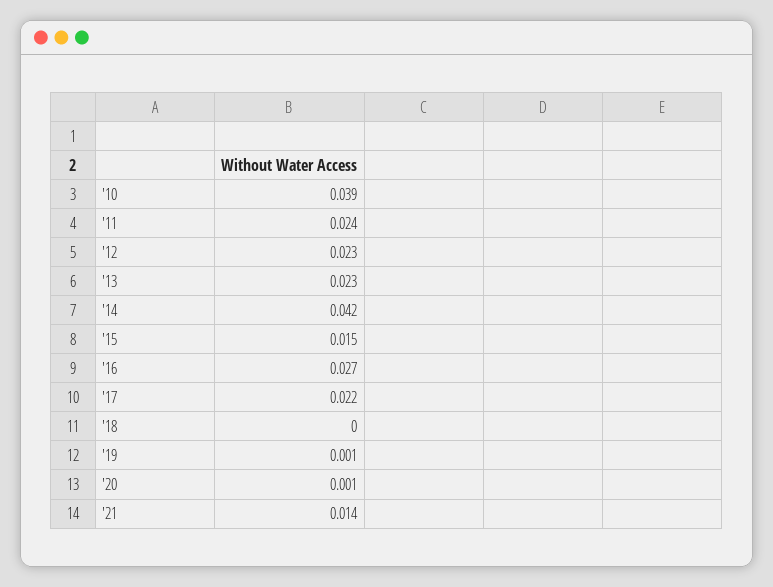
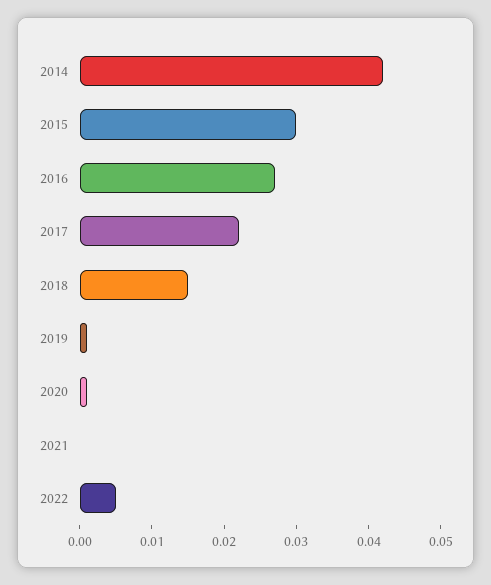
'10: 0.039 -> none
'11: 0.024 -> none
'12: 0.023 -> none
'13: 0.023 -> none
'15: 0.015 -> 0.03
'18: 0 -> 0.015
'21: 0.014 -> 0
2022: none -> 0.005

